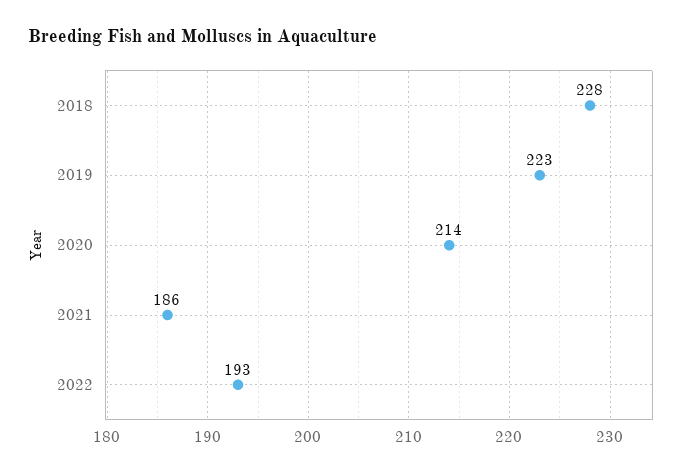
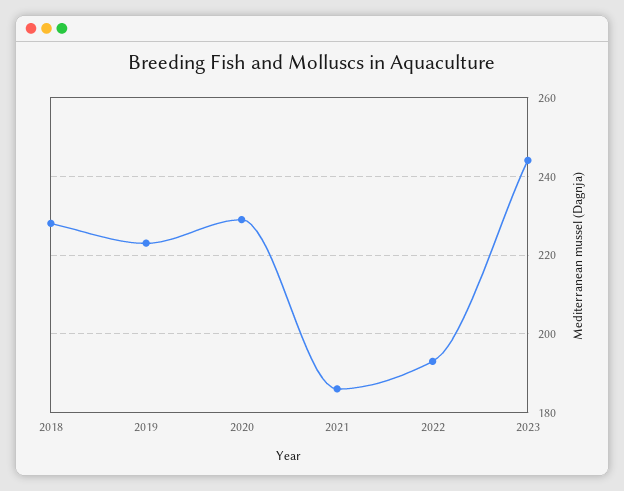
2020: 214 -> 230
2023: none -> 245

